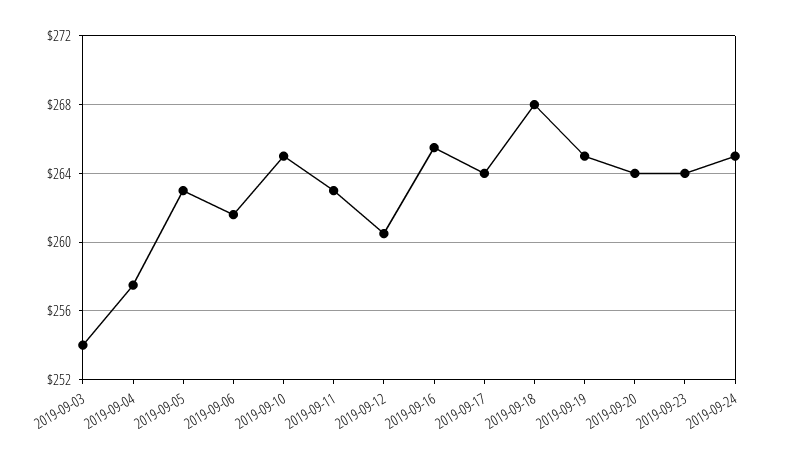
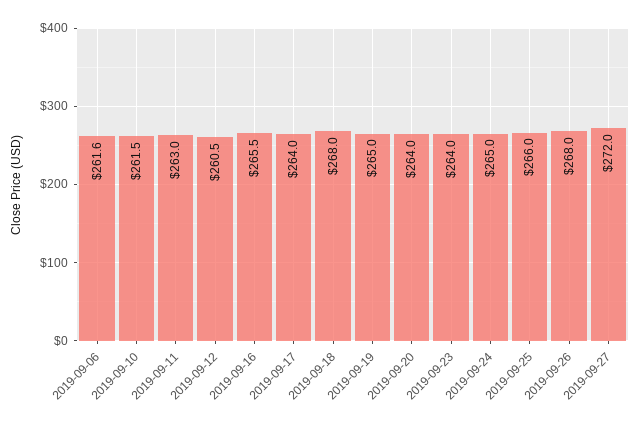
2019-09-03: 254 -> none
2019-09-04: 257.5 -> none
2019-09-05: 263 -> none
2019-09-10: 265 -> 261.5
2019-09-25: none -> 266
2019-09-26: none -> 268
2019-09-27: none -> 272

